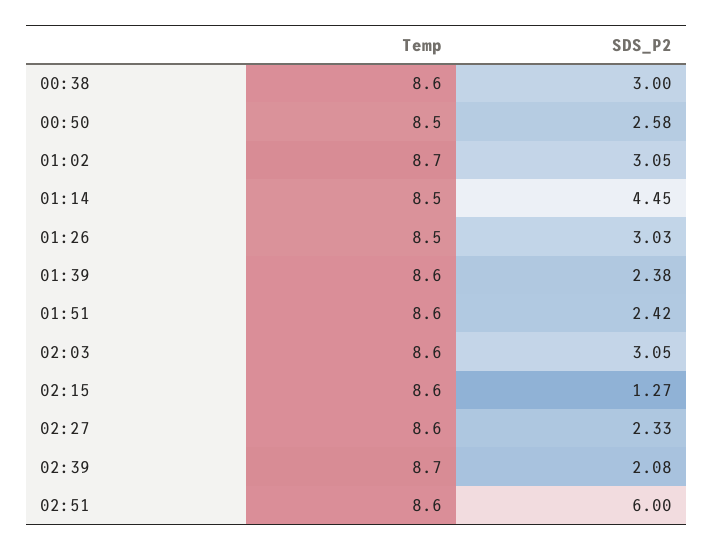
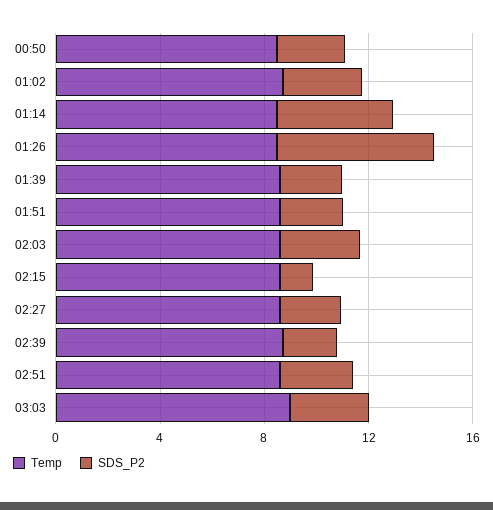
Temp, 00:38: 8.6 -> none
SDS_P2, 00:38: 3 -> none
SDS_P2, 01:26: 3.03 -> 6
SDS_P2, 02:51: 6 -> 3
Temp, 03:03: none -> 9
SDS_P2, 03:03: none -> 3

